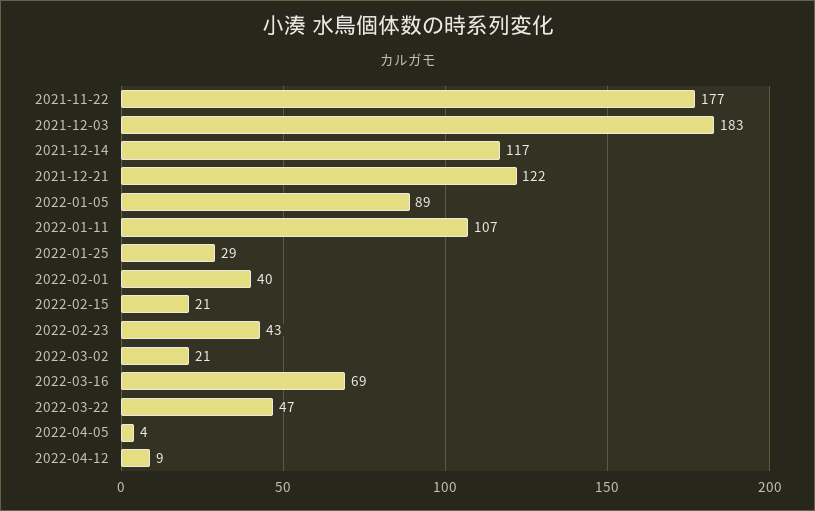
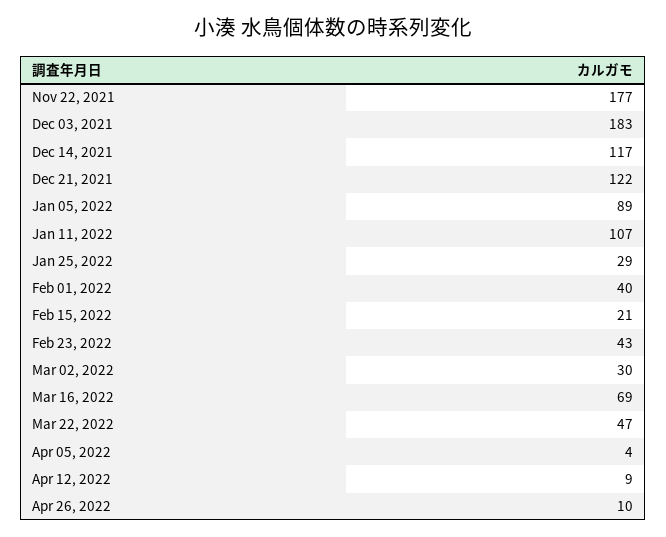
2022-03-02: 21 -> 30
Apr 26, 2022: none -> 10

